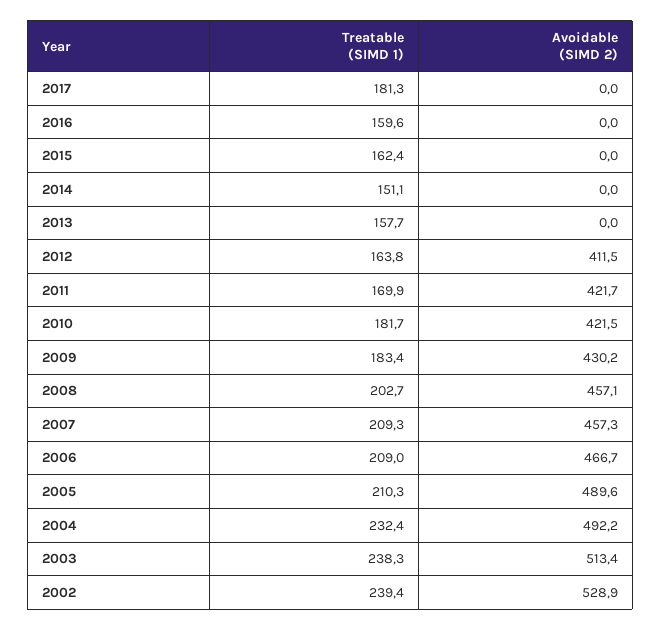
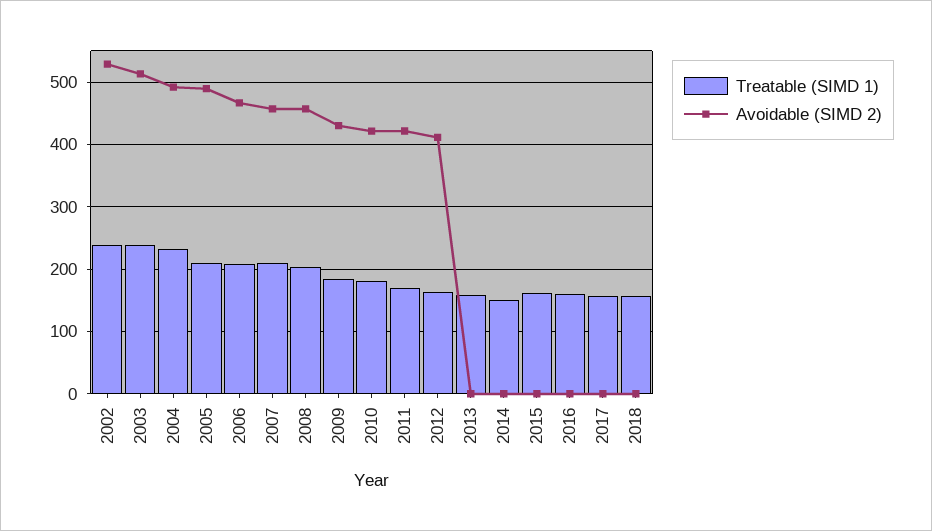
Treatable (SIMD 1), 2017: 181.3 -> 160
Treatable (SIMD 1), 2018: none -> 160
Avoidable (SIMD 2), 2018: none -> 0

